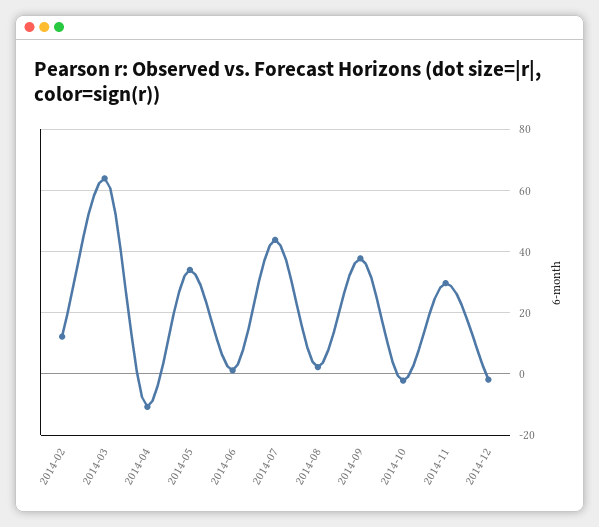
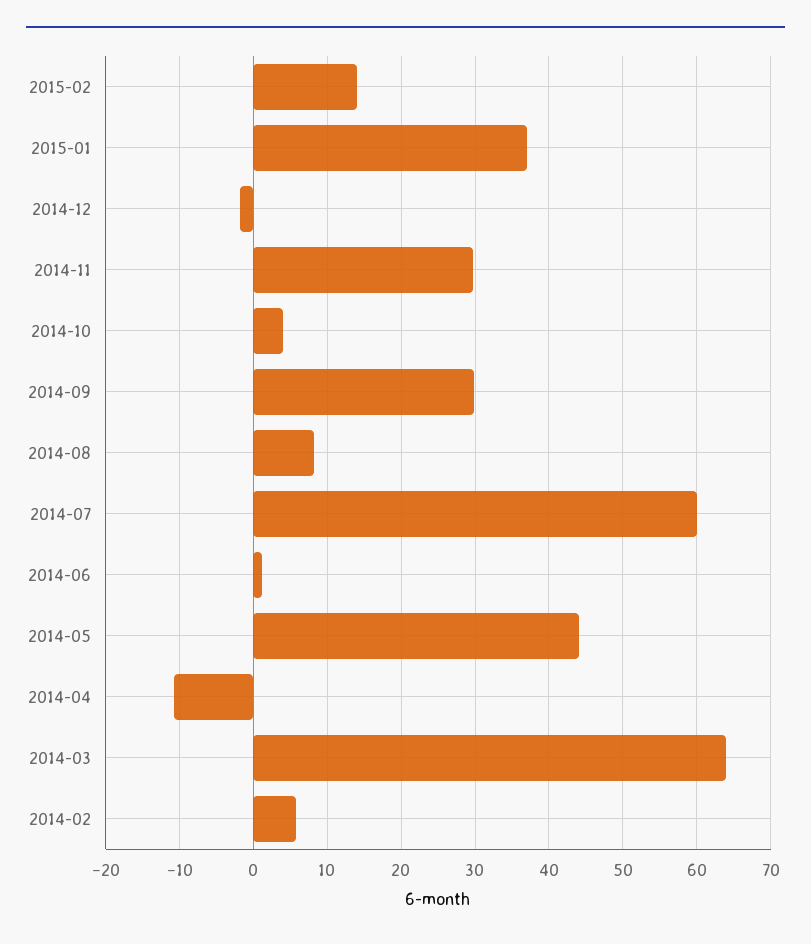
2014-02: 12 -> 6
2014-05: 34 -> 44
2014-07: 44 -> 60
2014-08: 2 -> 8
2014-09: 38 -> 30
2014-10: -2 -> 4
2015-02: none -> 14
2015-01: none -> 37

